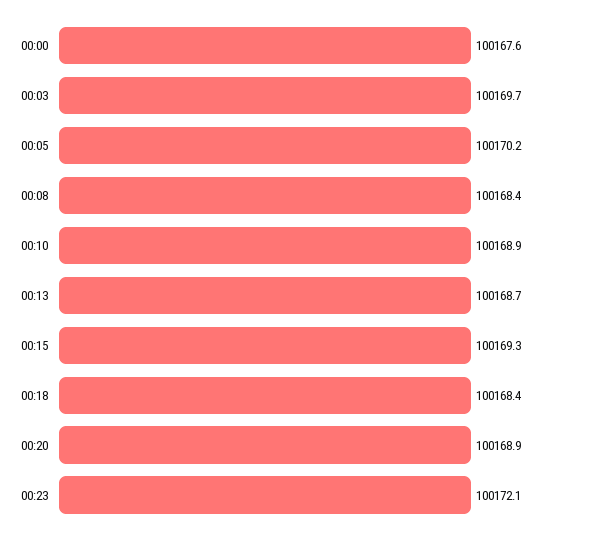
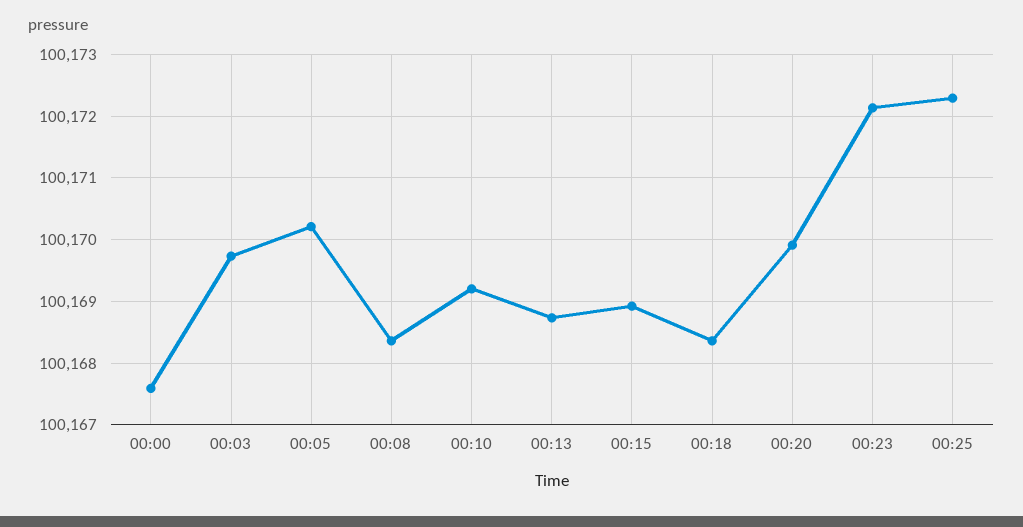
00:10: 100168.9 -> 100169.2
00:15: 100169.3 -> 100168.9
00:20: 100168.9 -> 100169.9
00:25: none -> 100172.3

